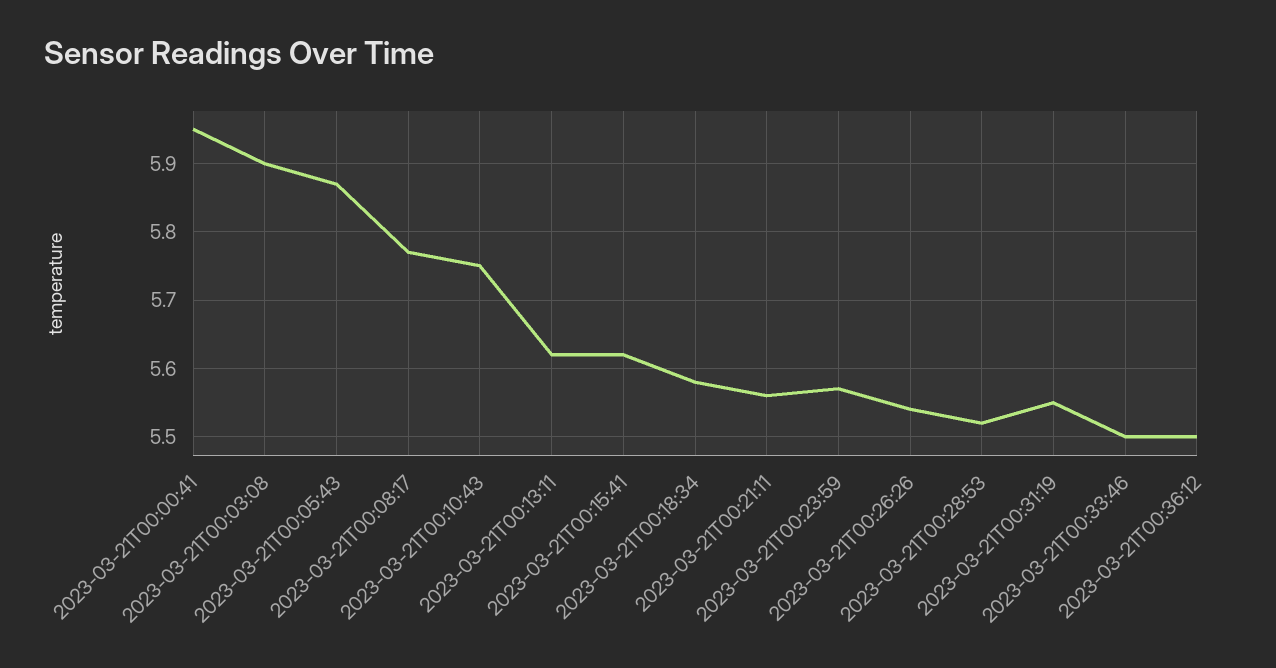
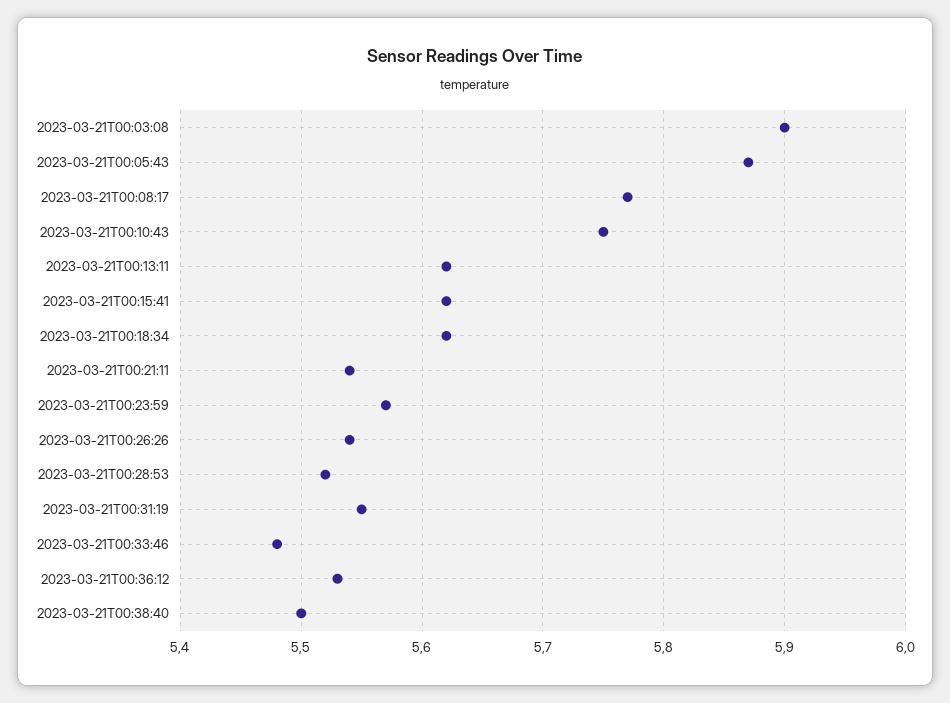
2023-03-21T00:00:41: 5.95 -> none
2023-03-21T00:18:34: 5.58 -> 5.62
2023-03-21T00:21:11: 5.56 -> 5.54
2023-03-21T00:33:46: 5.5 -> 5.48
2023-03-21T00:36:12: 5.5 -> 5.53
2023-03-21T00:38:40: none -> 5.5

